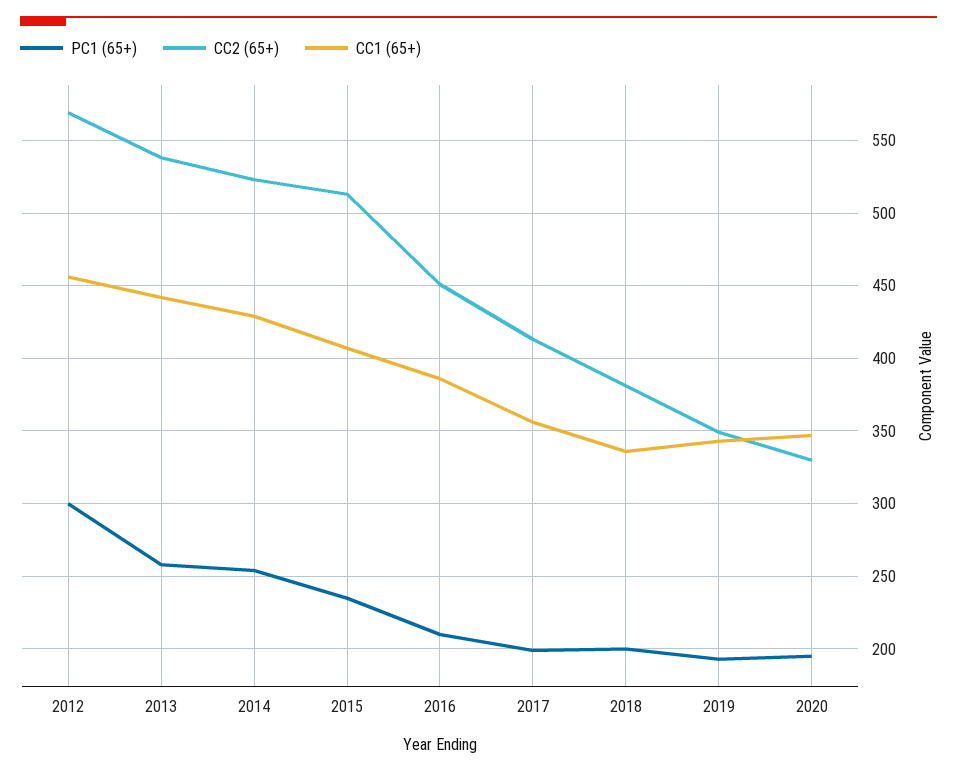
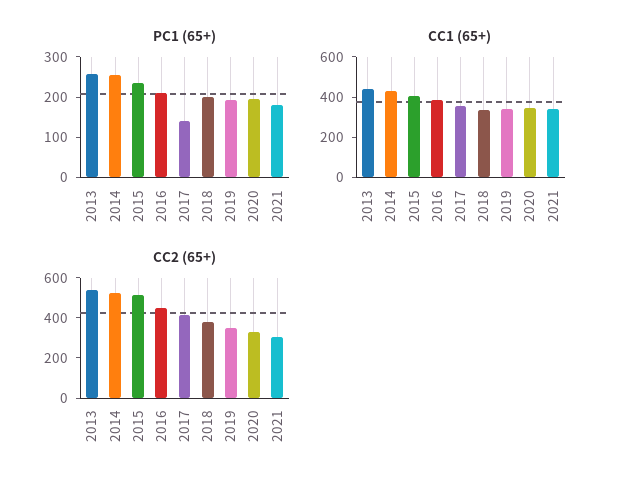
PC1 (65+), 2012: 300 -> none
CC2 (65+), 2012: 570 -> none
CC1 (65+), 2012: 455 -> none
PC1 (65+), 2017: 200 -> 140
PC1 (65+), 2021: none -> 180
CC1 (65+), 2021: none -> 350
CC2 (65+), 2021: none -> 300

